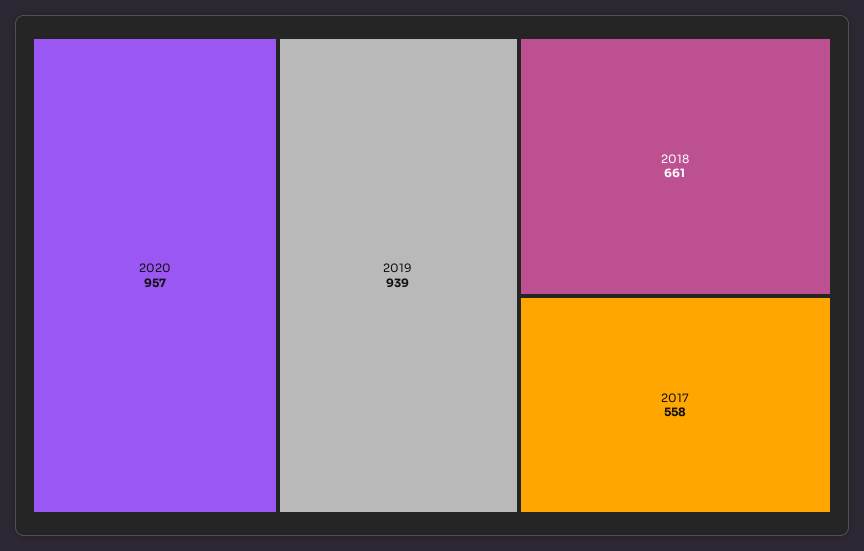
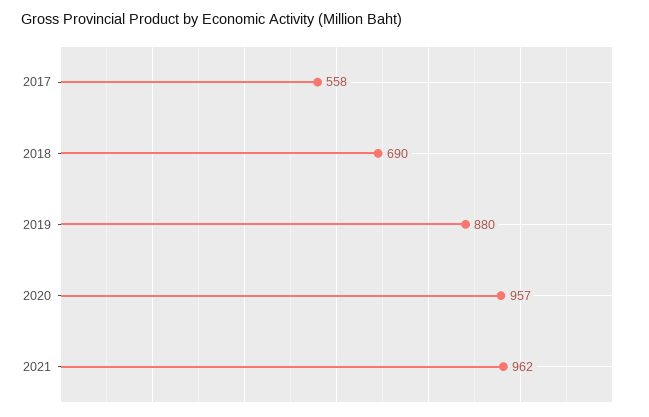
2019: 939 -> 880
2018: 661 -> 690
2021: none -> 962

